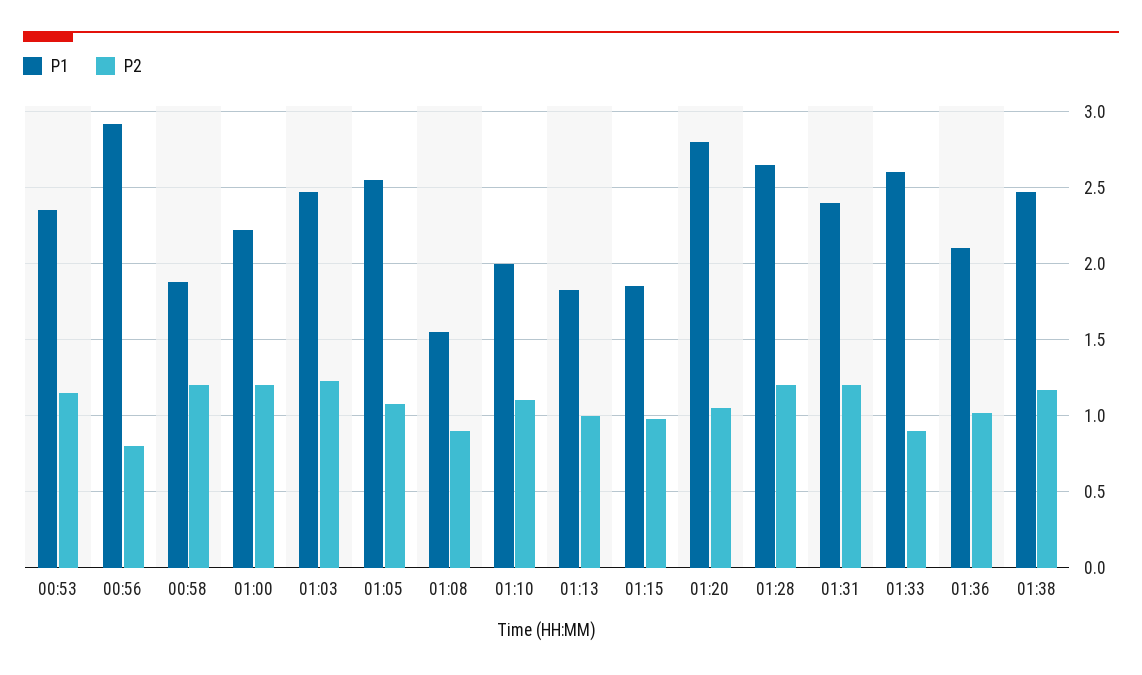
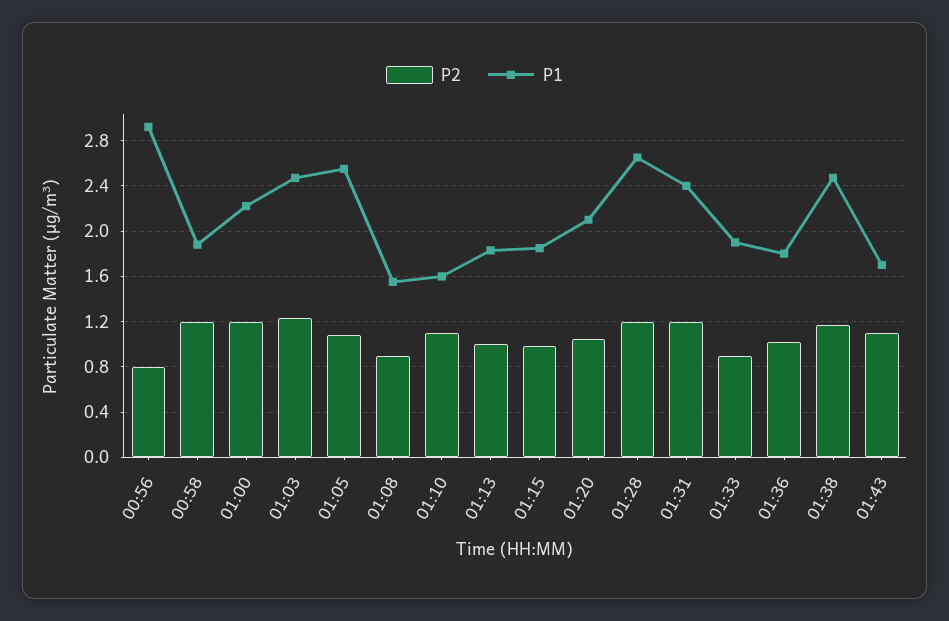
P1, 00:53: 2.35 -> none
P2, 00:53: 1.15 -> none
P1, 01:10: 2 -> 1.6
P1, 01:20: 2.8 -> 2.1
P1, 01:33: 2.6 -> 1.9
P1, 01:36: 2.1 -> 1.8
P2, 01:43: none -> 1.1
P1, 01:43: none -> 1.7

